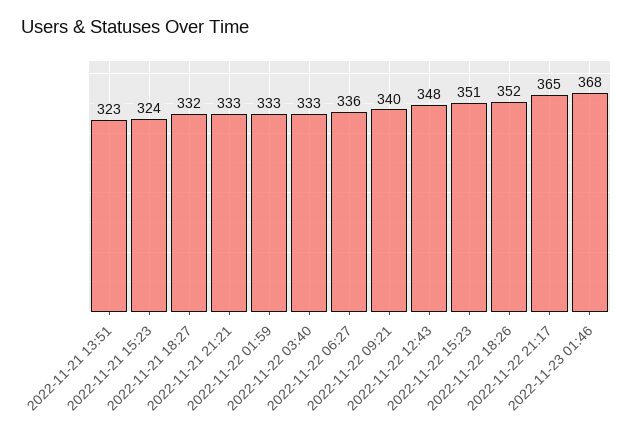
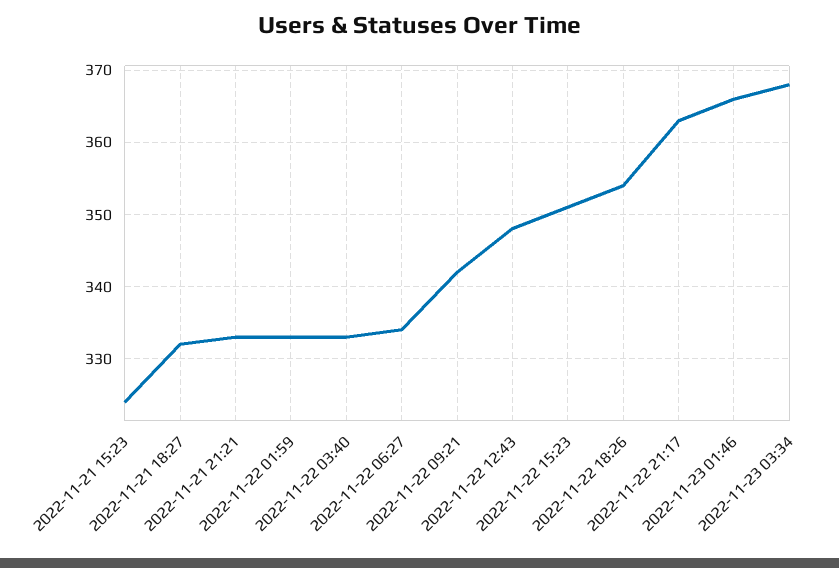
2022-11-21 13:51: 323 -> none
2022-11-22 06:27: 336 -> 334
2022-11-22 09:21: 340 -> 342
2022-11-22 18:26: 352 -> 354
2022-11-22 21:17: 365 -> 363
2022-11-23 01:46: 368 -> 366
2022-11-23 03:34: none -> 368

